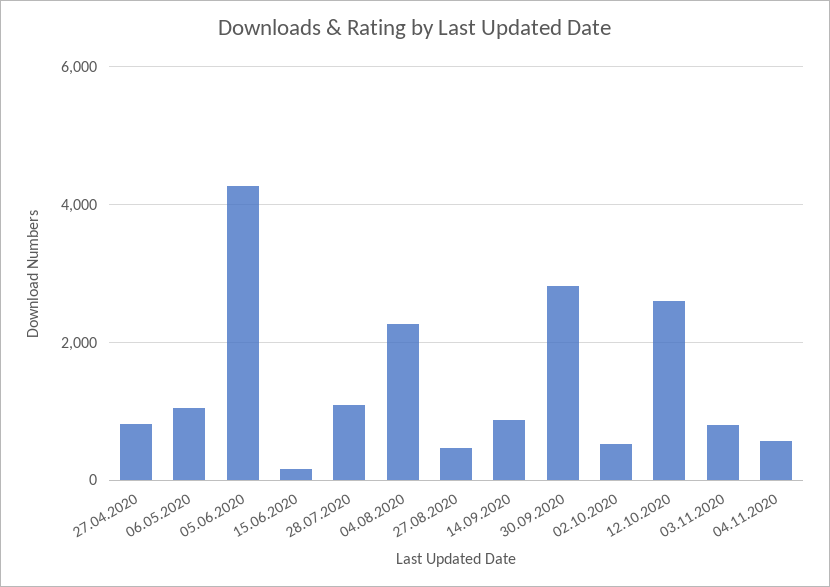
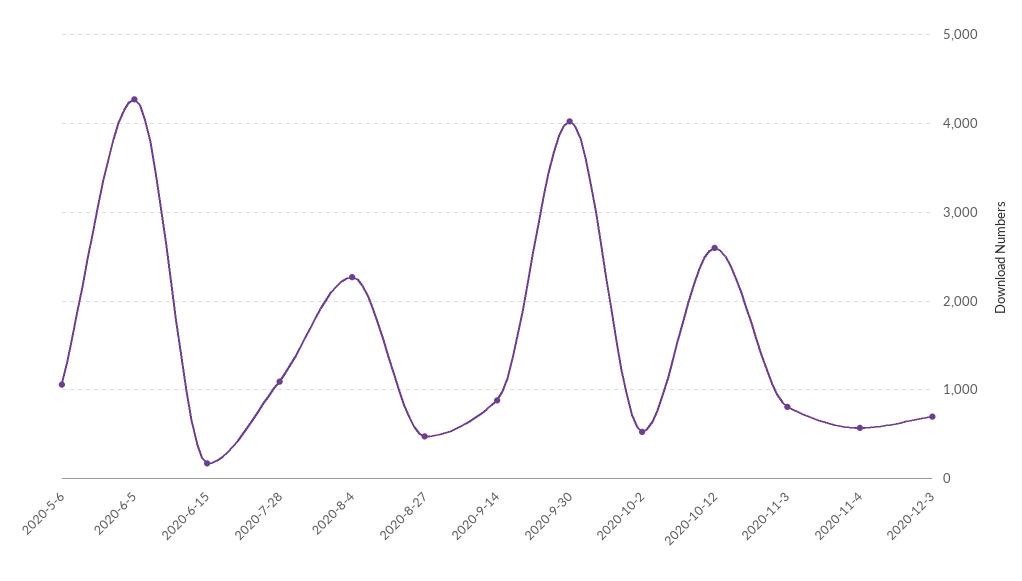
27.04.2020: 800 -> none
30.09.2020: 2800 -> 4000
2020-12-3: none -> 700

